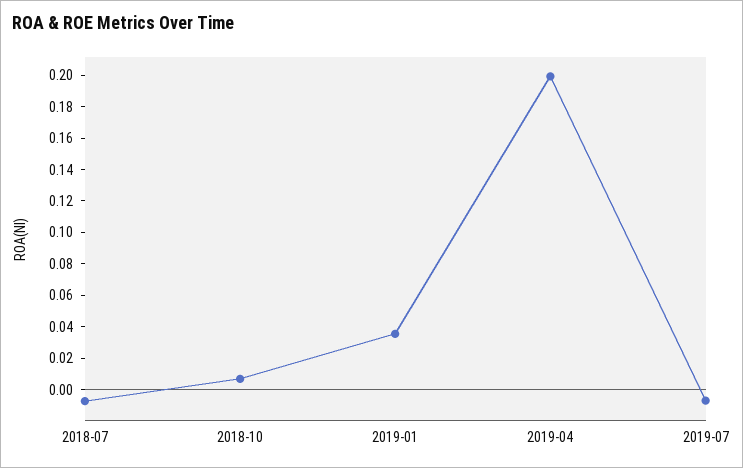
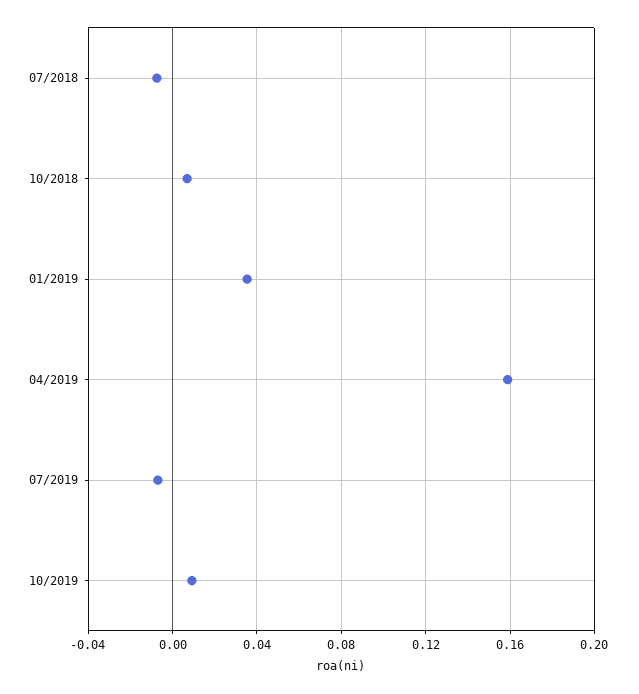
2019-04: 0.2 -> 0.16
10/2019: none -> 0.01

